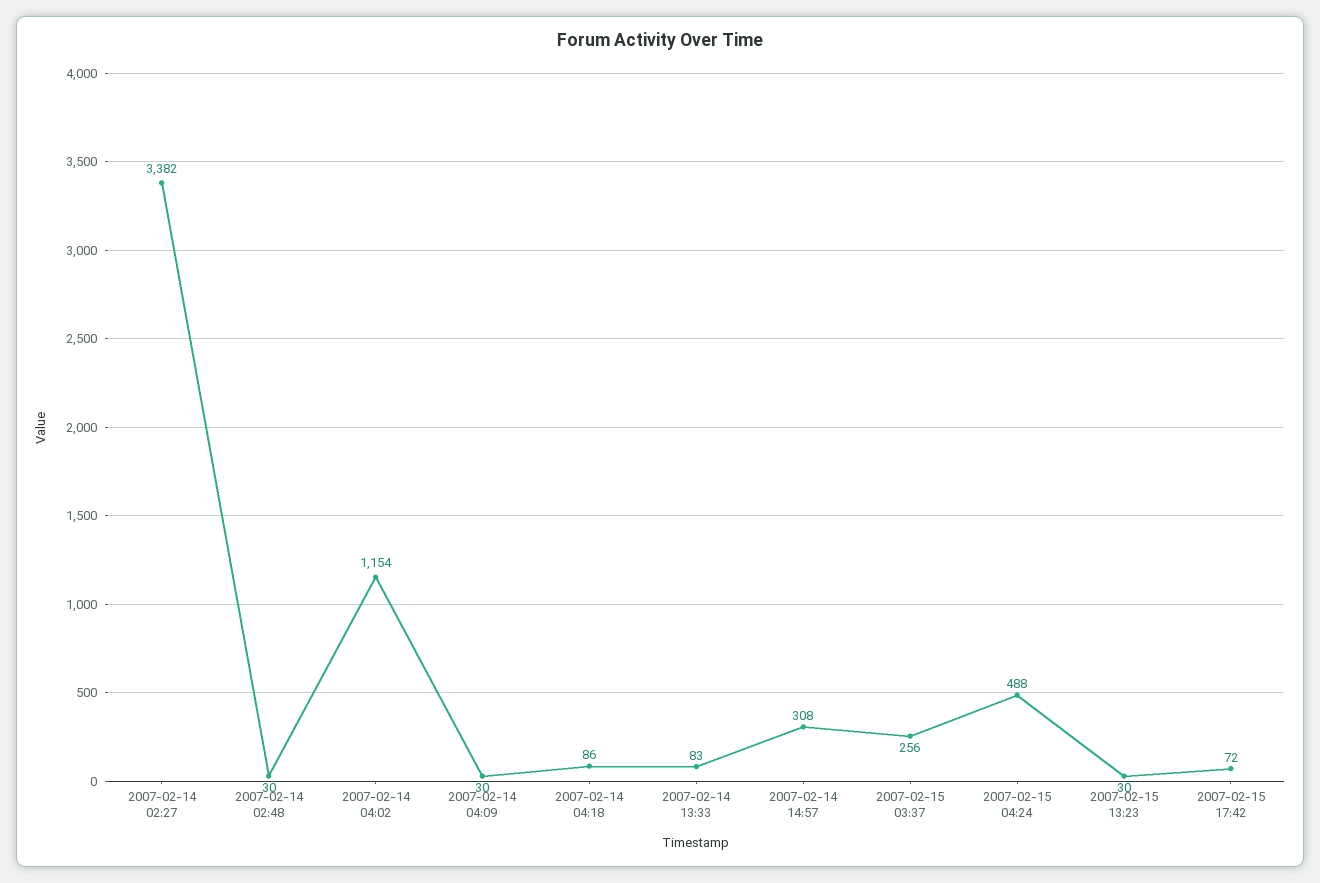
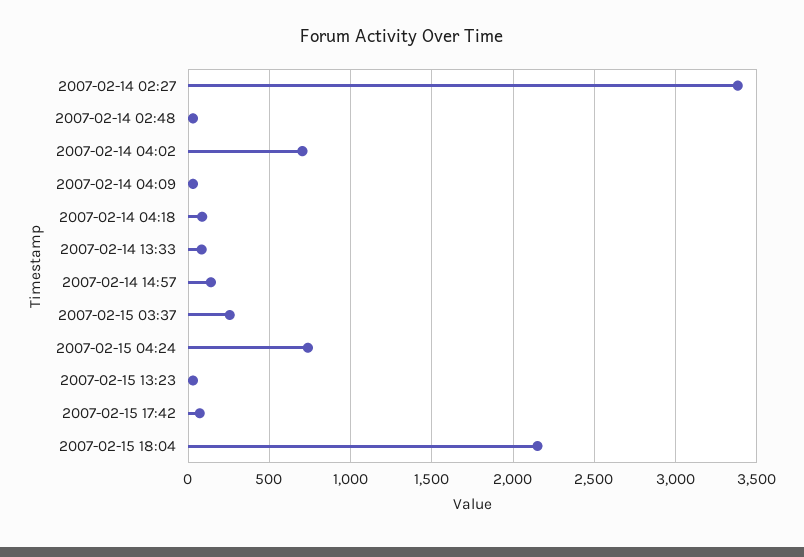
2007-02-14 04:02: 1154 -> 700
2007-02-14 14:57: 308 -> 150
2007-02-15 04:24: 488 -> 750
2007-02-15 18:04: none -> 2150

